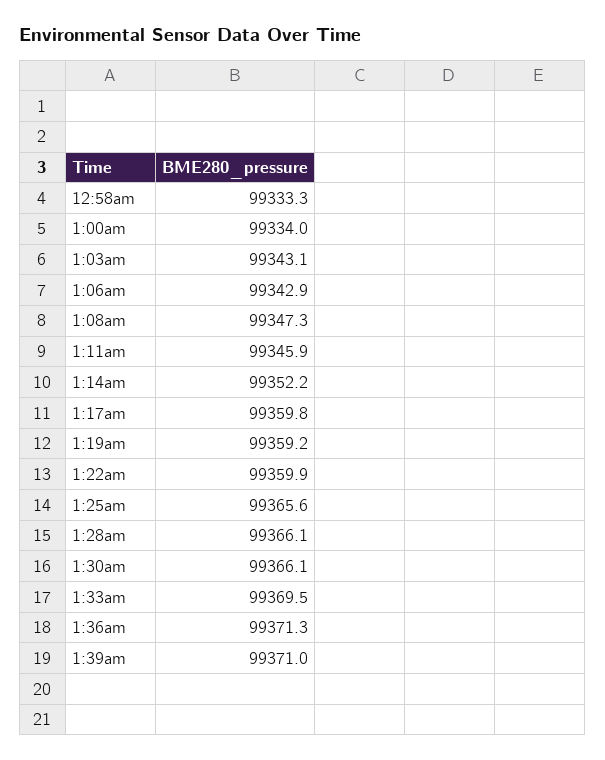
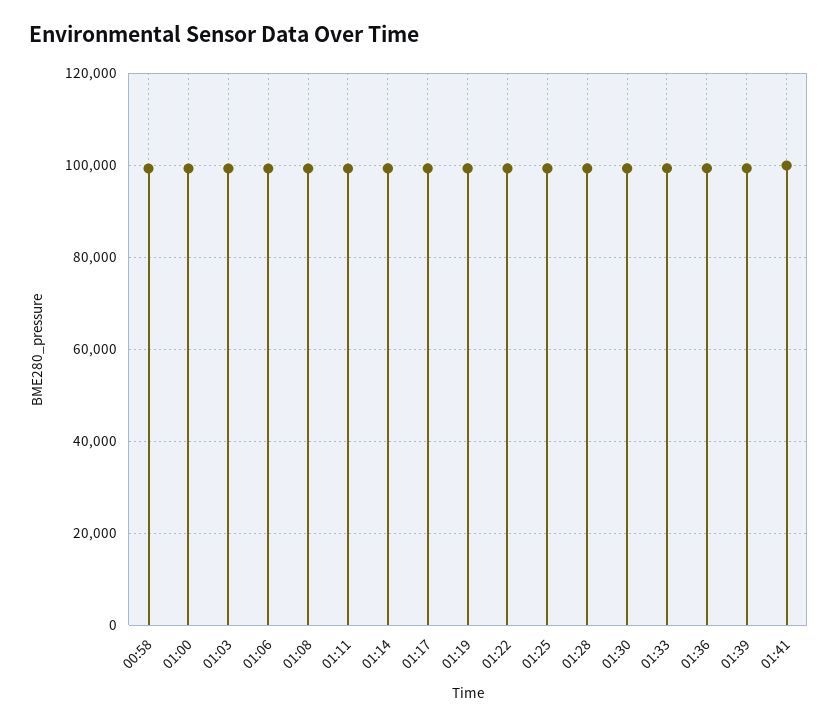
01:41: none -> 100000

